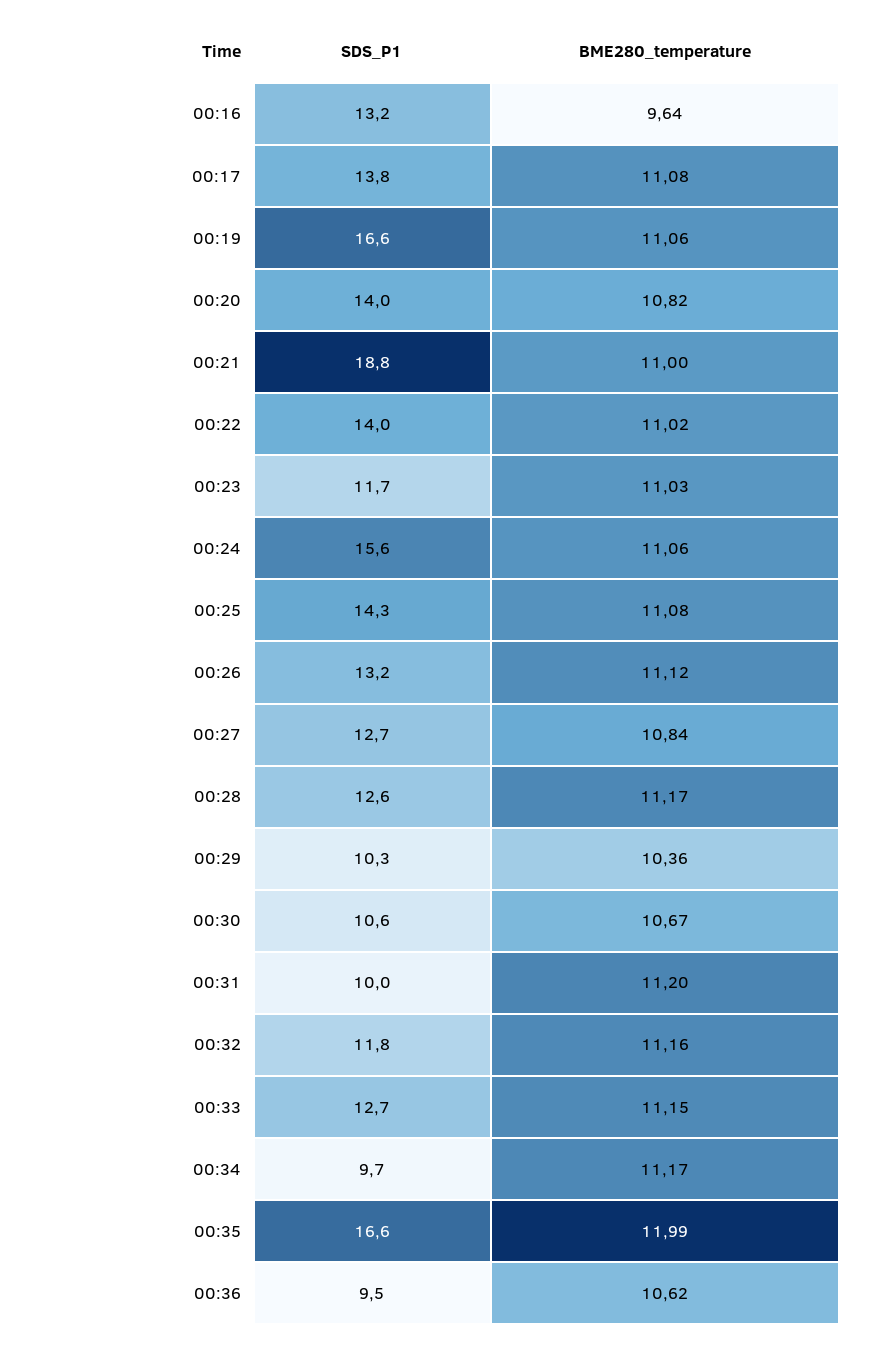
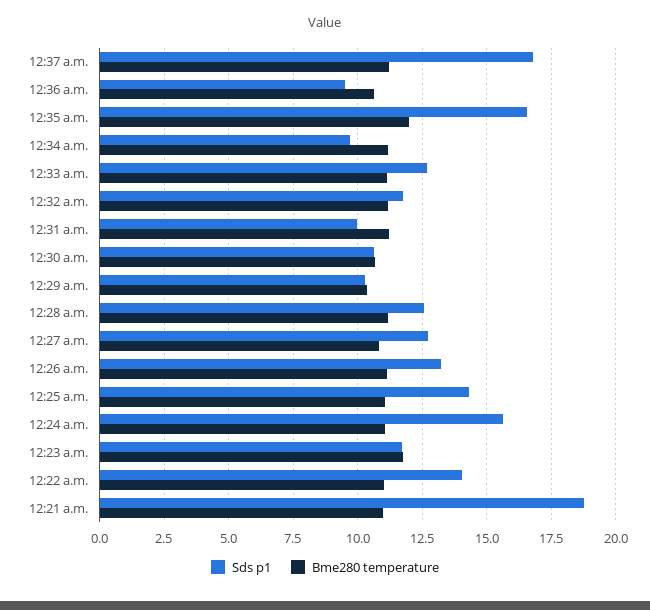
SDS_P1, 00:16: 13.2 -> none
BME280_temperature, 00:16: 9.64 -> none
SDS_P1, 00:17: 13.8 -> none
BME280_temperature, 00:17: 11.08 -> none
SDS_P1, 00:19: 16.6 -> none
BME280_temperature, 00:19: 11.06 -> none
SDS_P1, 00:20: 14 -> none
BME280_temperature, 00:20: 10.82 -> none
BME280_temperature, 00:23: 11.03 -> 11.75
SDS_P1, 12:37 a.m.: none -> 16.75
BME280_temperature, 12:37 a.m.: none -> 11.25

